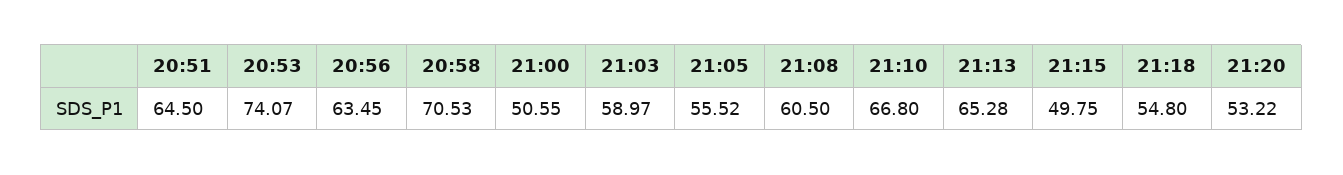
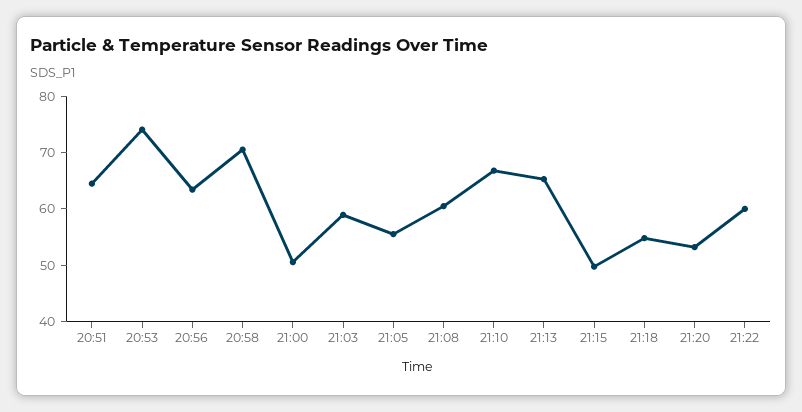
21:22: none -> 60

